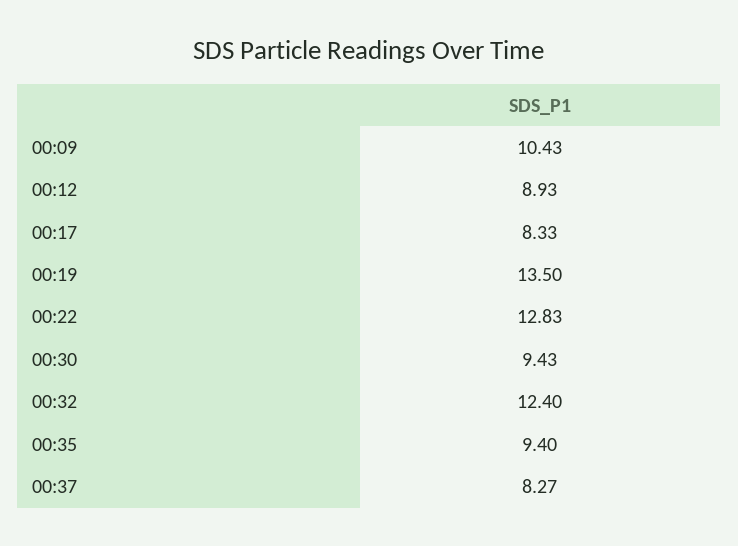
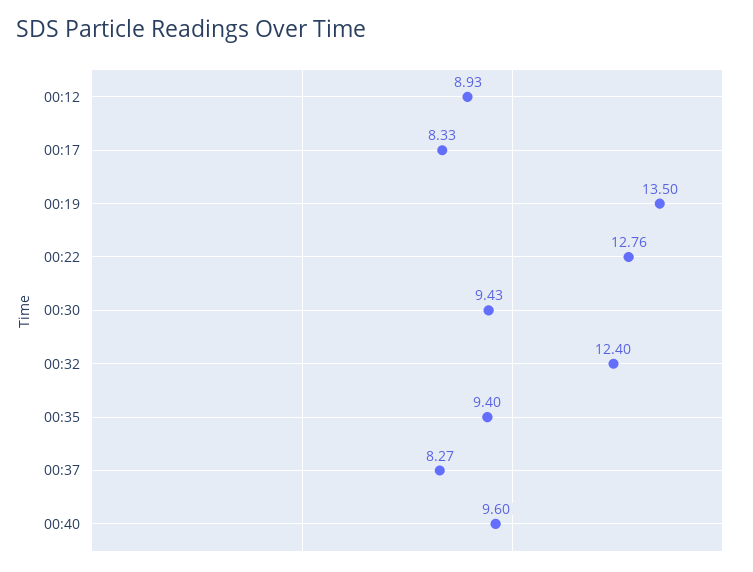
00:09: 10.43 -> none
00:22: 12.83 -> 12.76
00:40: none -> 9.6

